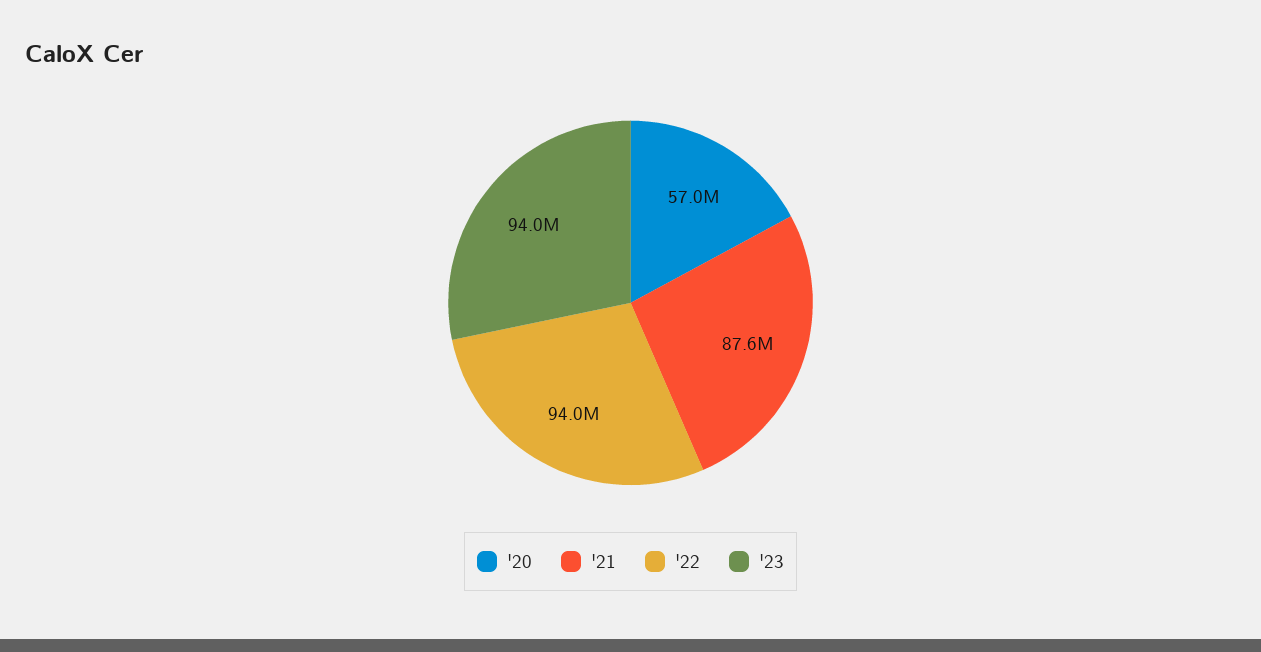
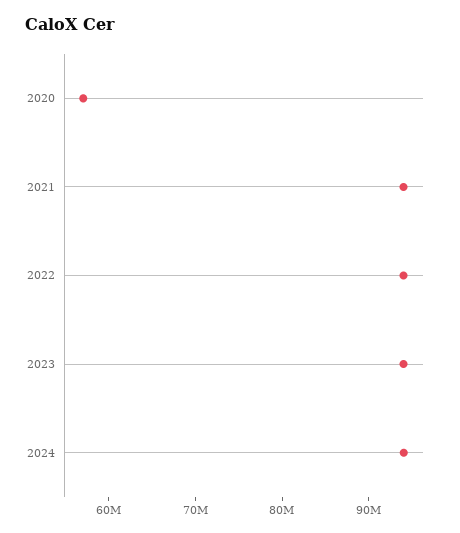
'21: 87600000 -> 94000000
2024: none -> 94000000

